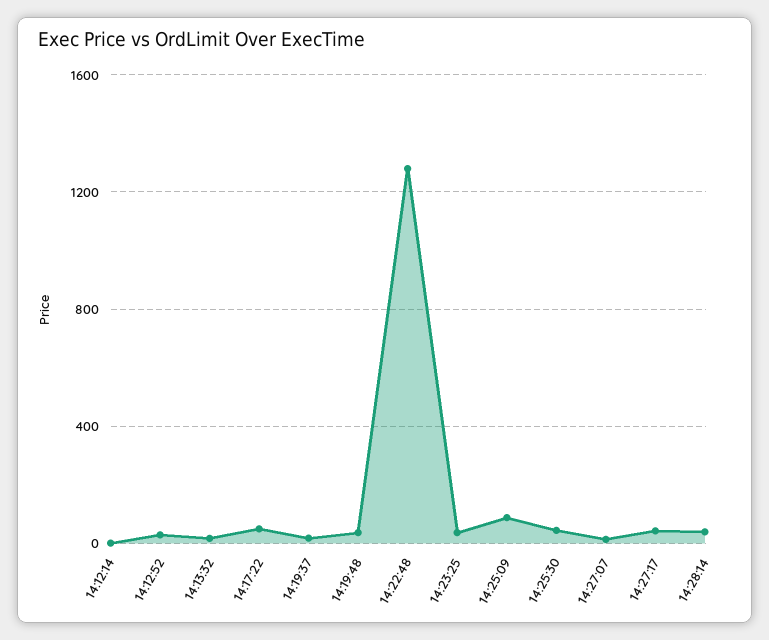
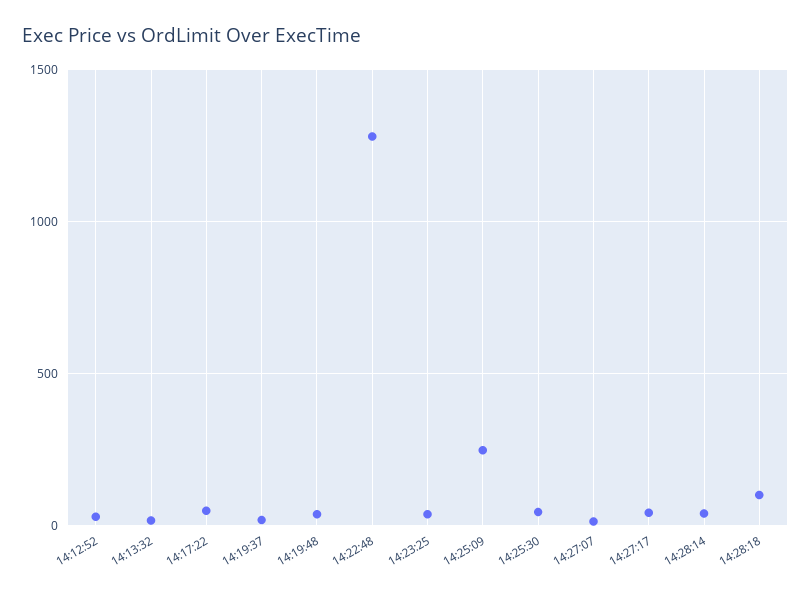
14:12:14: 0 -> none
14:25:09: 100 -> 250
14:28:18: none -> 100

